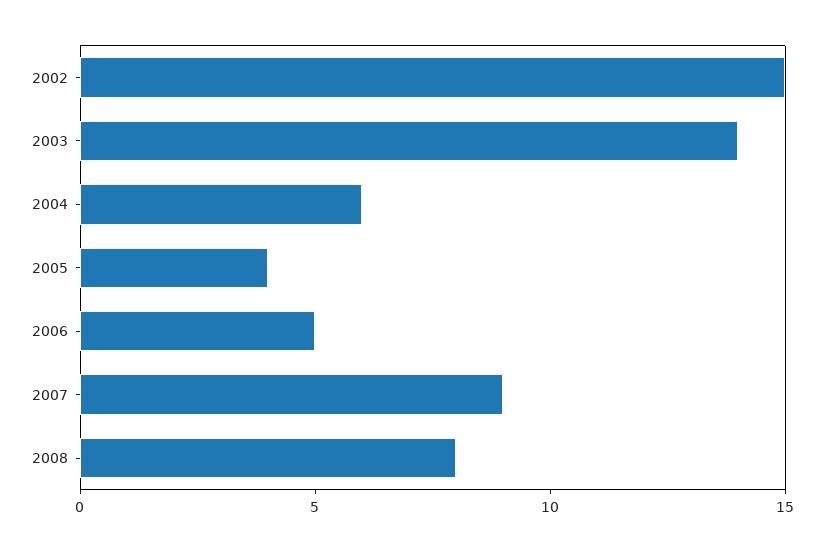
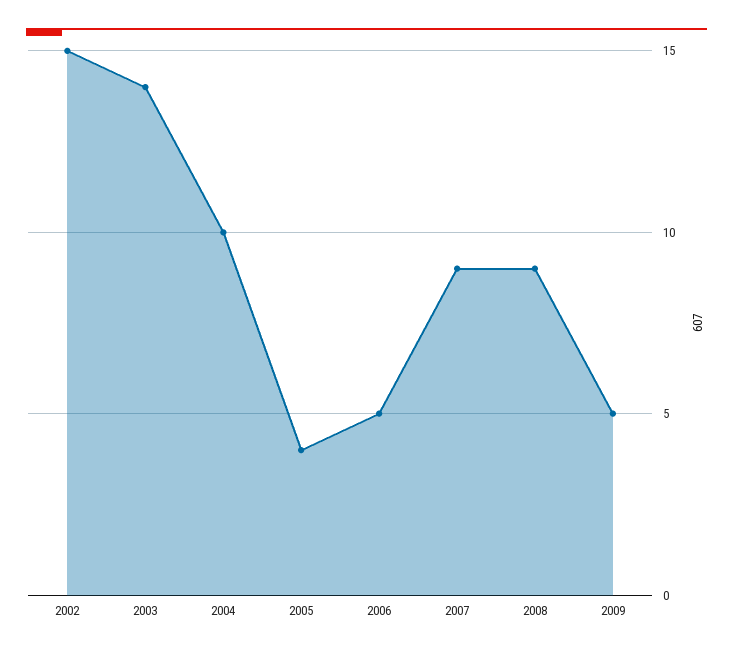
2004: 6 -> 10
2008: 8 -> 9
2009: none -> 5

